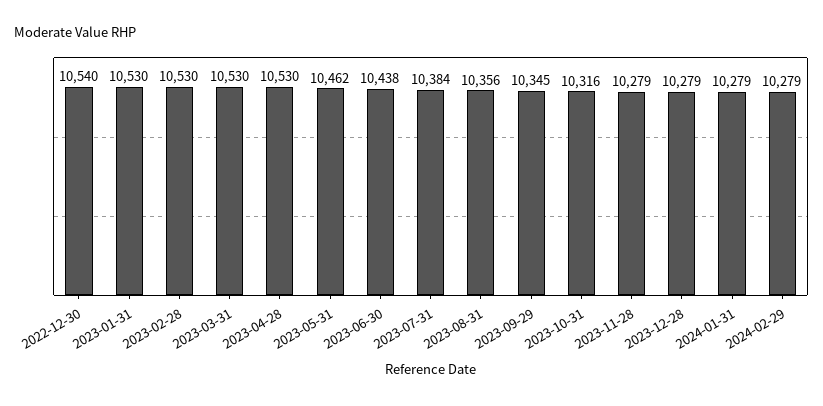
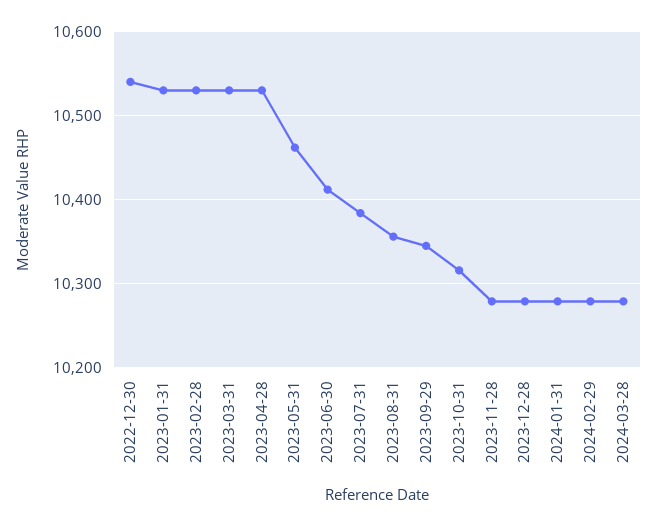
2023-06-30: 10438 -> 10410
2024-03-28: none -> 10280

